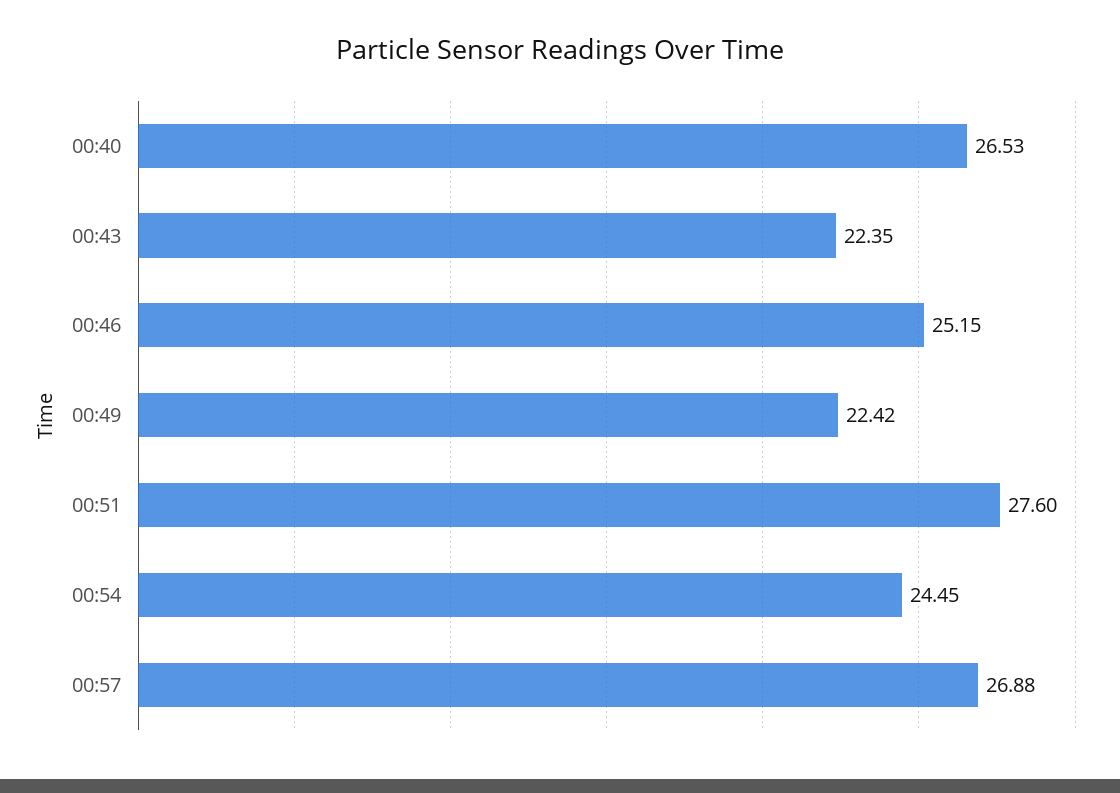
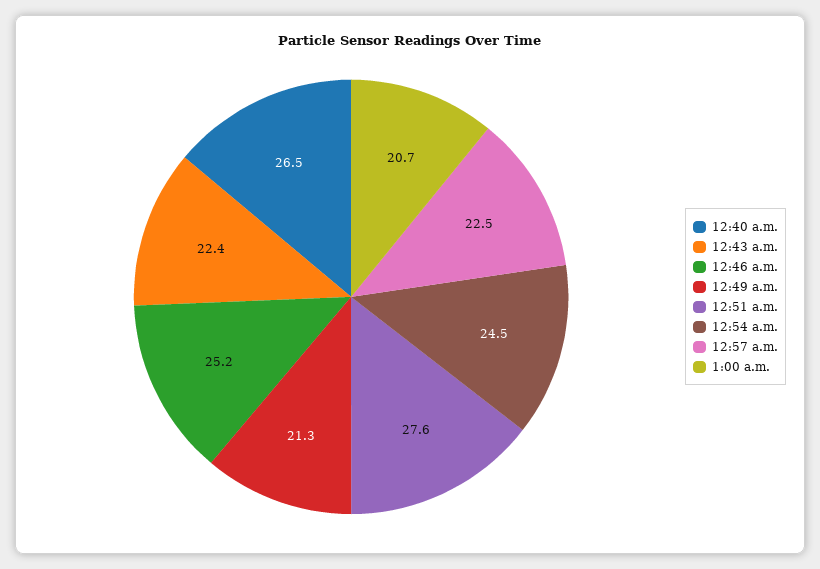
00:49: 22.42 -> 21.3
00:57: 26.88 -> 22.5
1:00 a.m.: none -> 20.7

